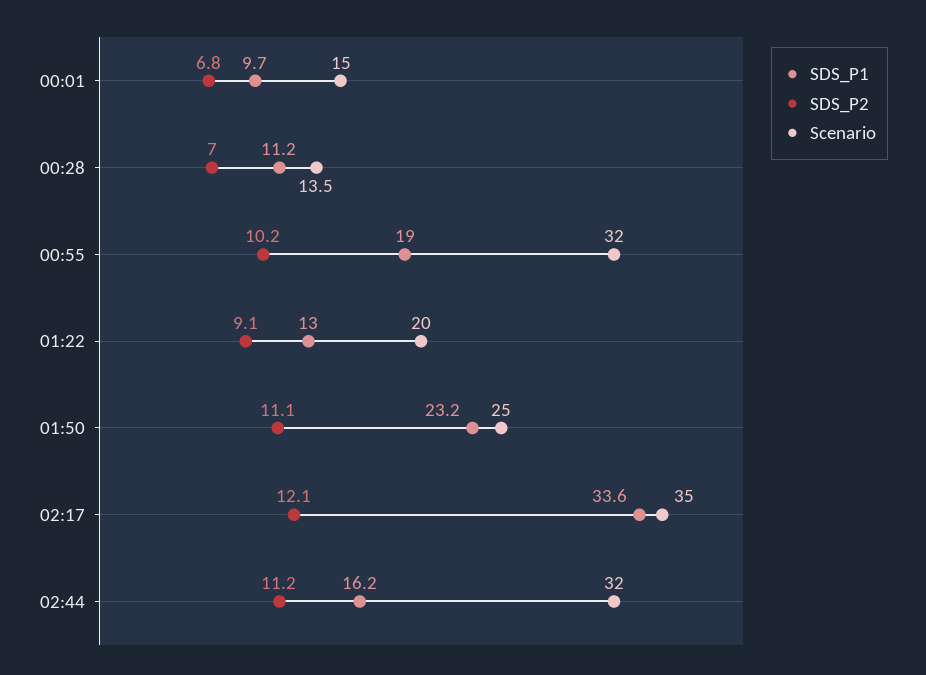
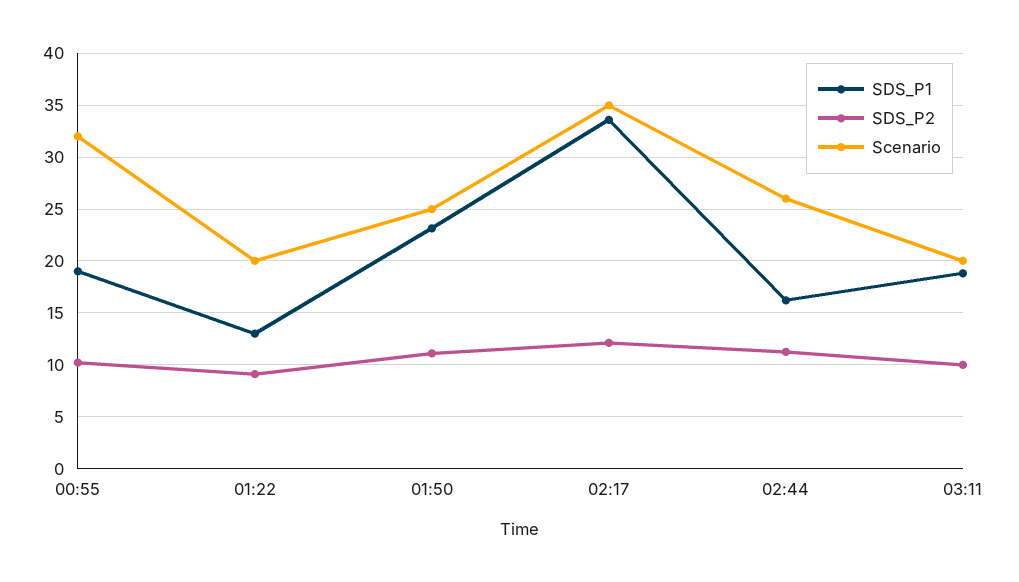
SDS_P1, 00:01: 9.7 -> none
SDS_P2, 00:01: 6.8 -> none
Scenario, 00:01: 15 -> none
SDS_P1, 00:28: 11.2 -> none
SDS_P2, 00:28: 7 -> none
Scenario, 00:28: 13.5 -> none
Scenario, 02:44: 32 -> 26
SDS_P1, 03:11: none -> 19
SDS_P2, 03:11: none -> 10
Scenario, 03:11: none -> 20

